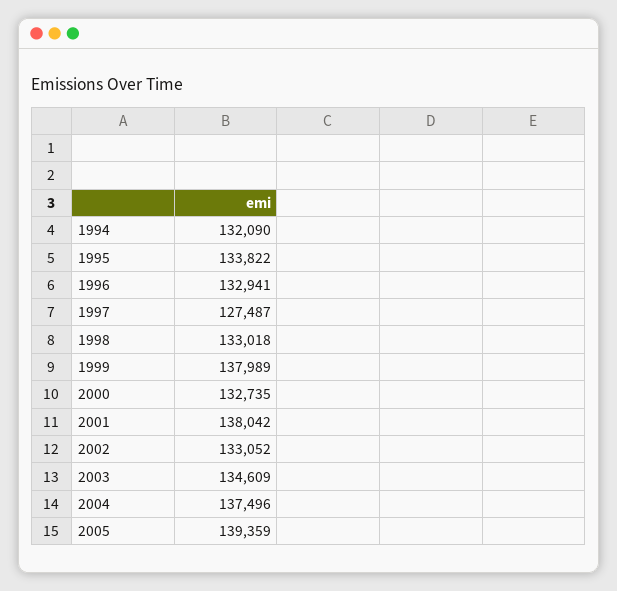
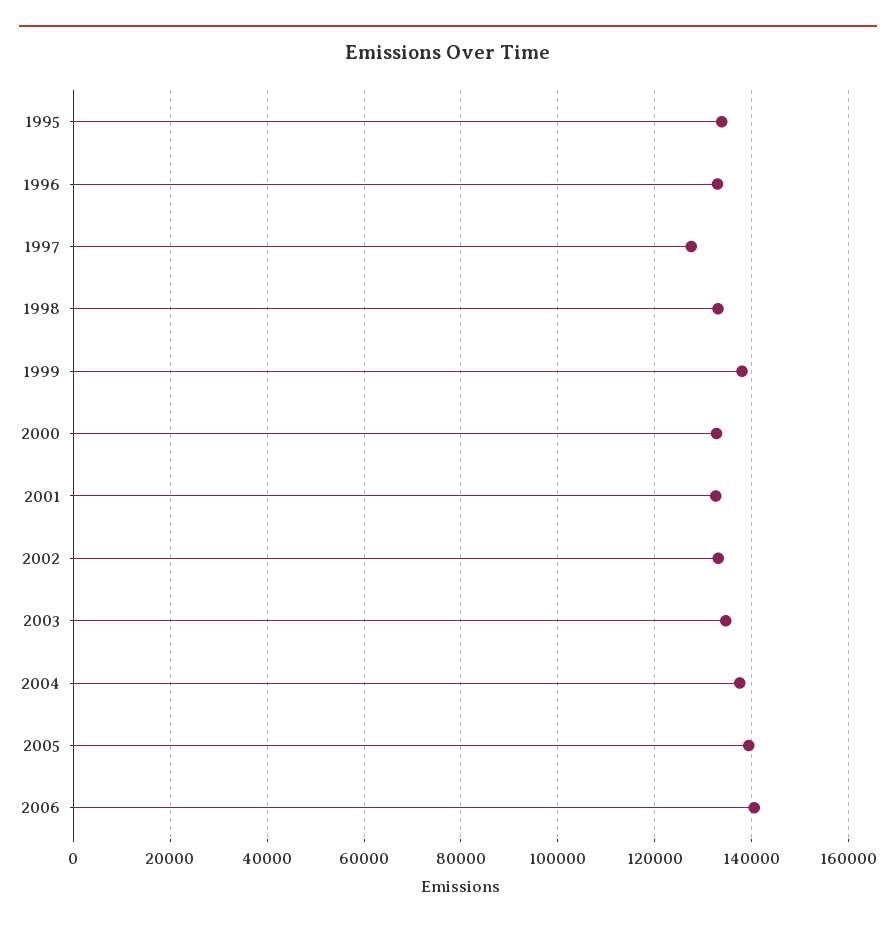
1994: 132090 -> none
2001: 138042 -> 132000
2006: none -> 140000

